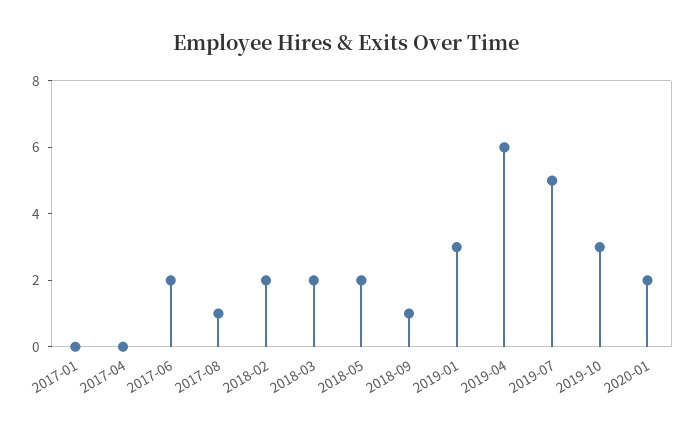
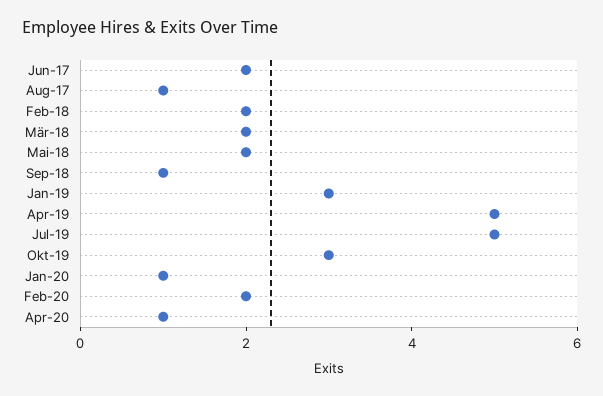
2017-01: 0 -> none
2017-04: 0 -> none
2019-04: 6 -> 5
2020-01: 2 -> 1
Feb-20: none -> 2
Apr-20: none -> 1

